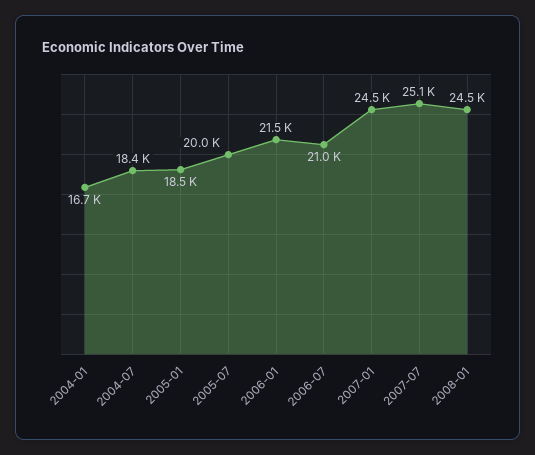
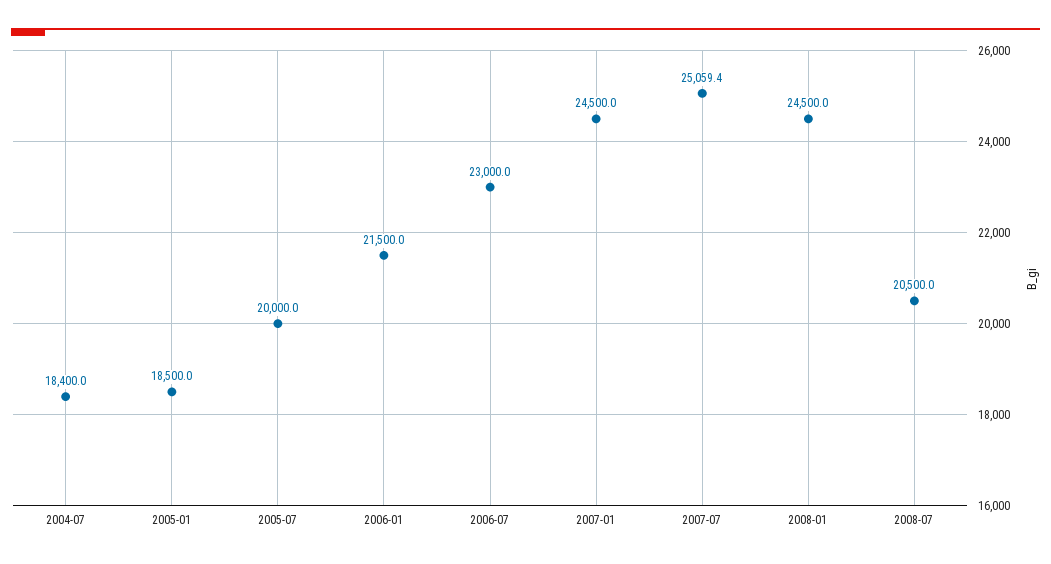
2004-01: 16700 -> none
2006-07: 21000 -> 23000
2008-07: none -> 20500

